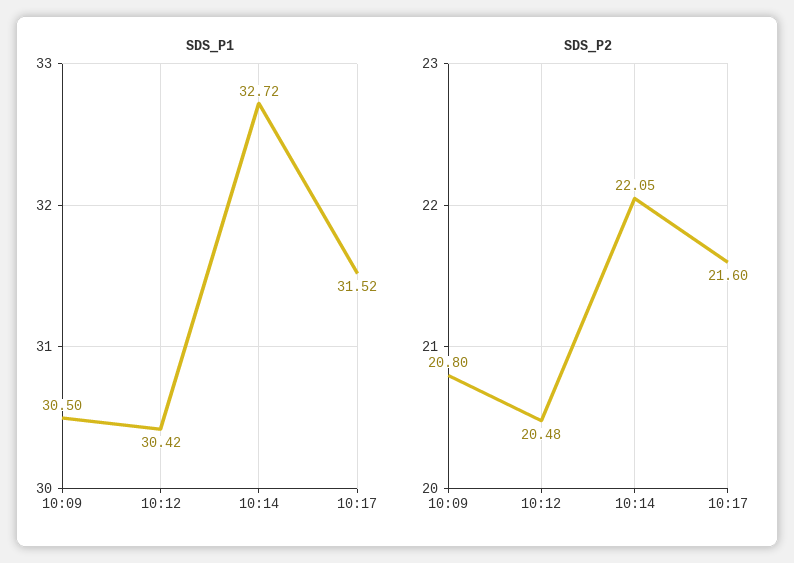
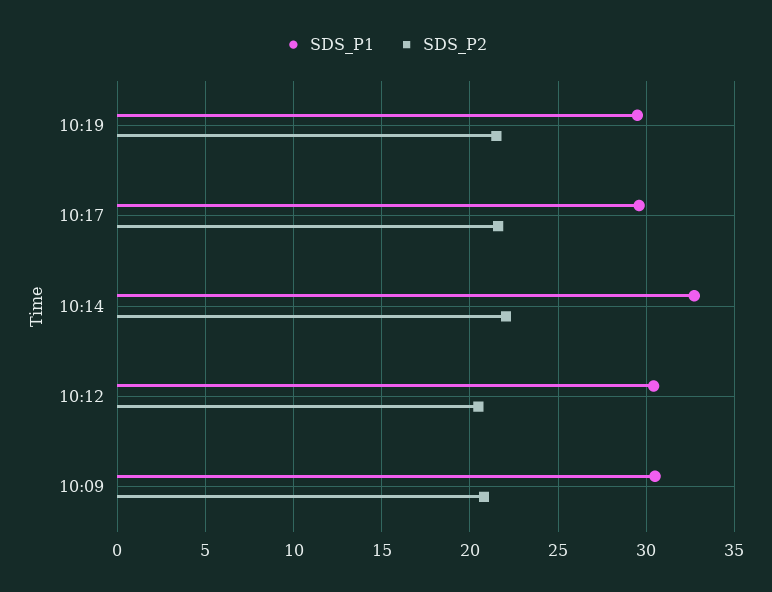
SDS_P1, 10:17: 31.52 -> 29.5
SDS_P1, 10:19: none -> 29.5
SDS_P2, 10:19: none -> 21.5

